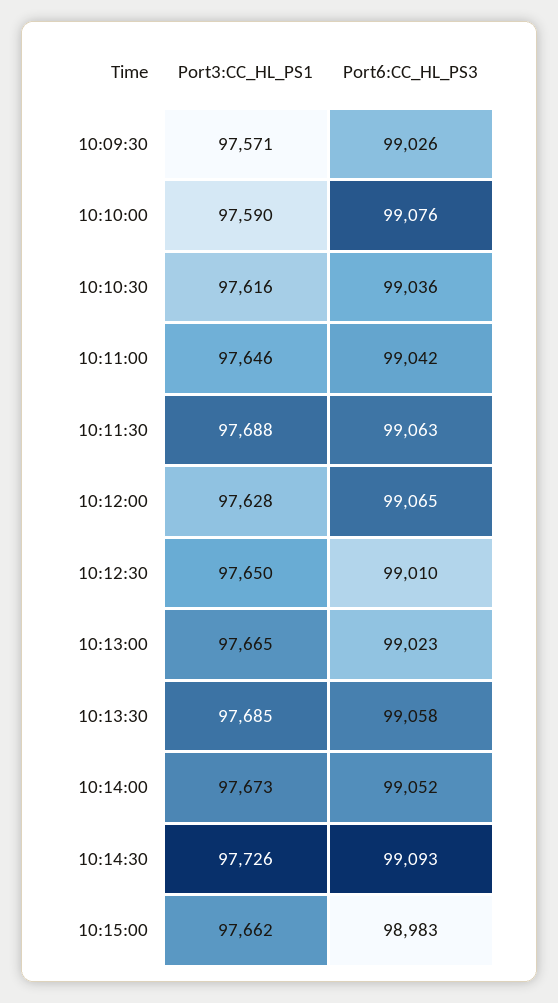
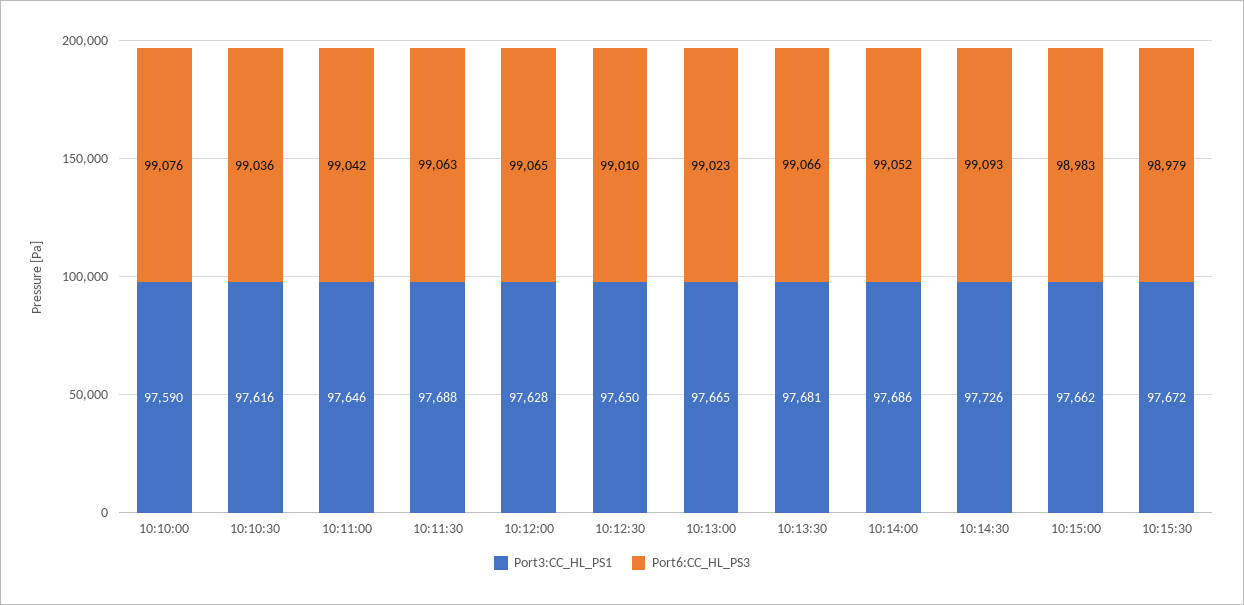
Port3:CC_HL_PS1, 10:09:30: 97571 -> none
Port6:CC_HL_PS3, 10:09:30: 99026 -> none
Port3:CC_HL_PS1, 10:13:30: 97685 -> 97681
Port6:CC_HL_PS3, 10:13:30: 99058 -> 99066
Port3:CC_HL_PS1, 10:14:00: 97673 -> 97686
Port3:CC_HL_PS1, 10:15:30: none -> 97672
Port6:CC_HL_PS3, 10:15:30: none -> 98979

